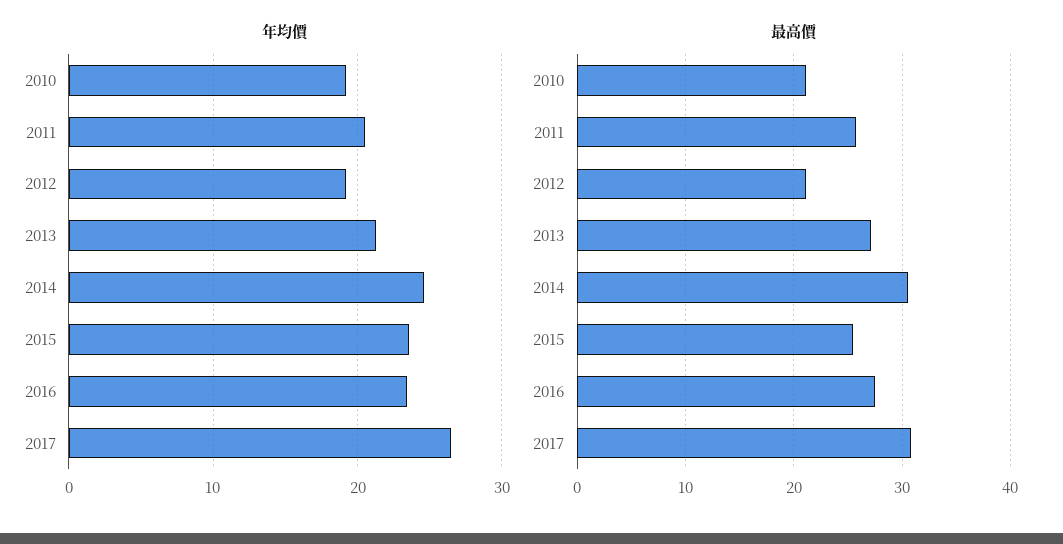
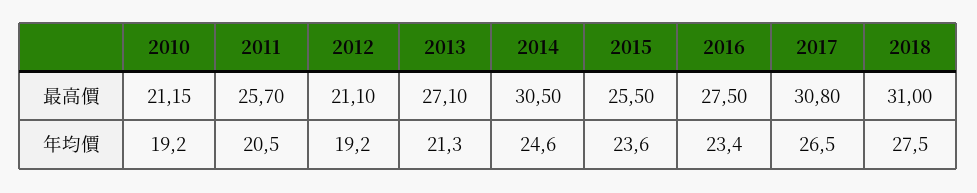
最高價, 2018: none -> 31
年均價, 2018: none -> 27.5

